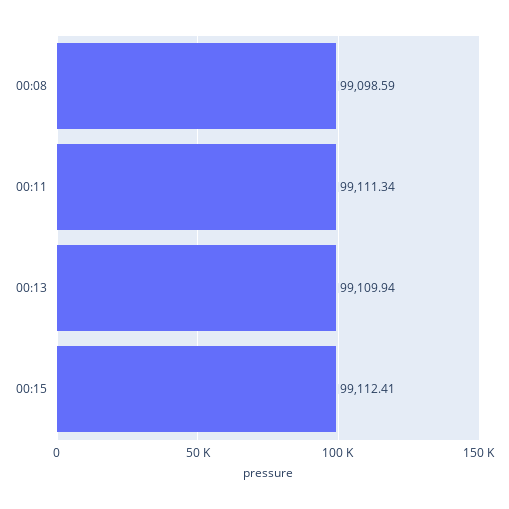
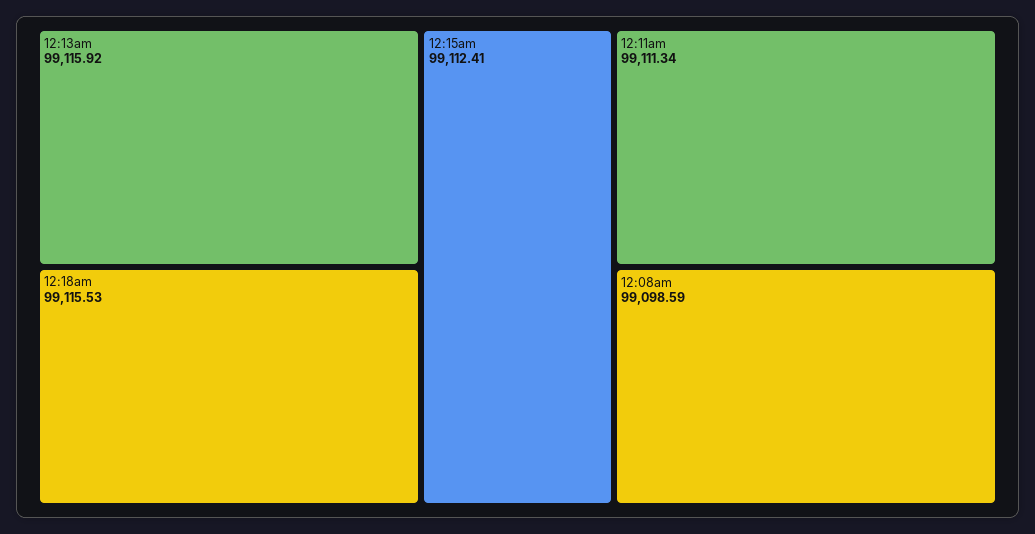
00:13: 99109.94 -> 99115.92
12:18am: none -> 99115.53

